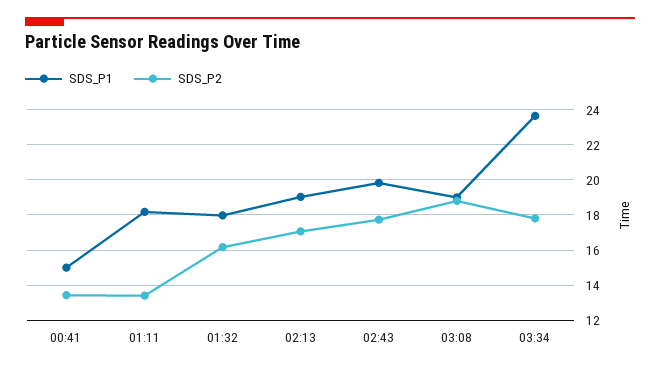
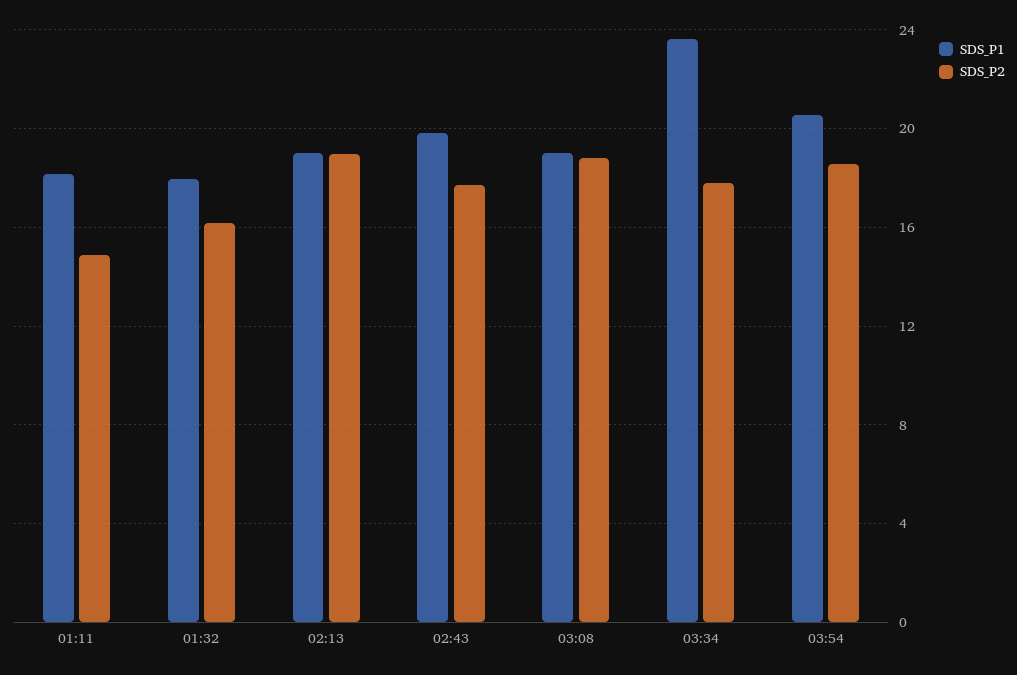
SDS_P1, 00:41: 15 -> none
SDS_P2, 00:41: 13.5 -> none
SDS_P2, 01:11: 13.5 -> 15
SDS_P2, 02:13: 17 -> 19
SDS_P1, 03:54: none -> 20.5
SDS_P2, 03:54: none -> 18.5

